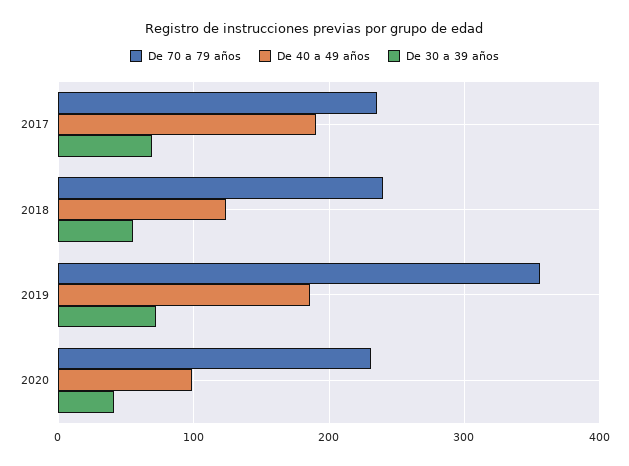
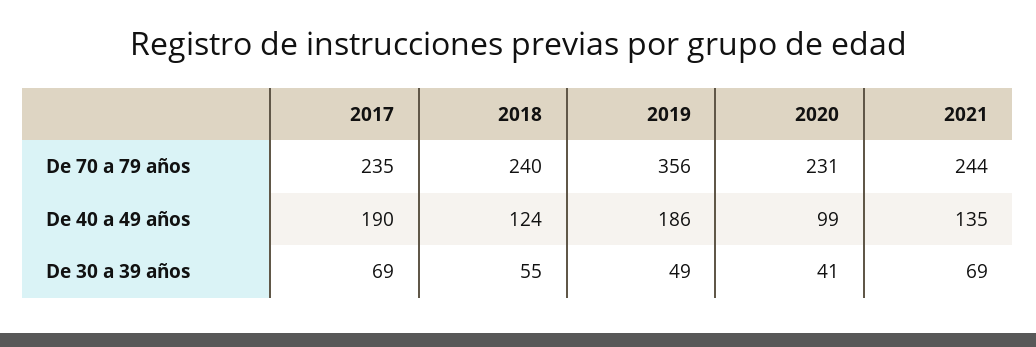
De 30 a 39 años, 2019: 70 -> 49
De 70 a 79 años, 2021: none -> 244
De 40 a 49 años, 2021: none -> 135
De 30 a 39 años, 2021: none -> 69

